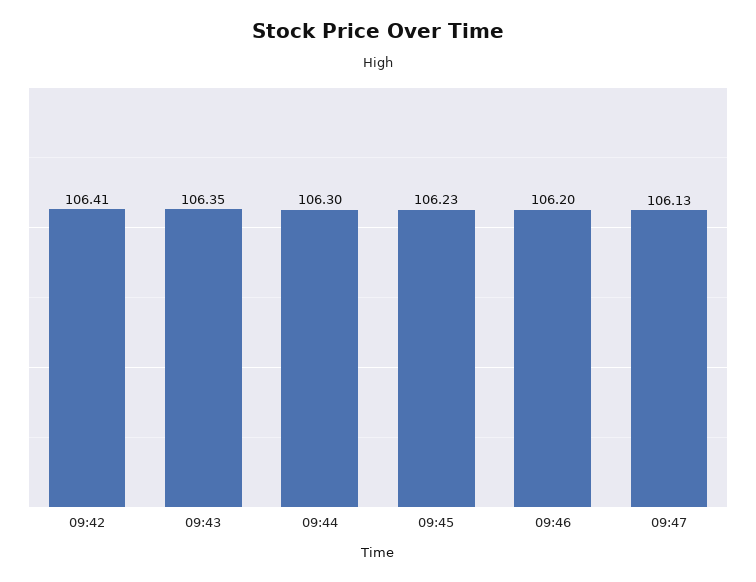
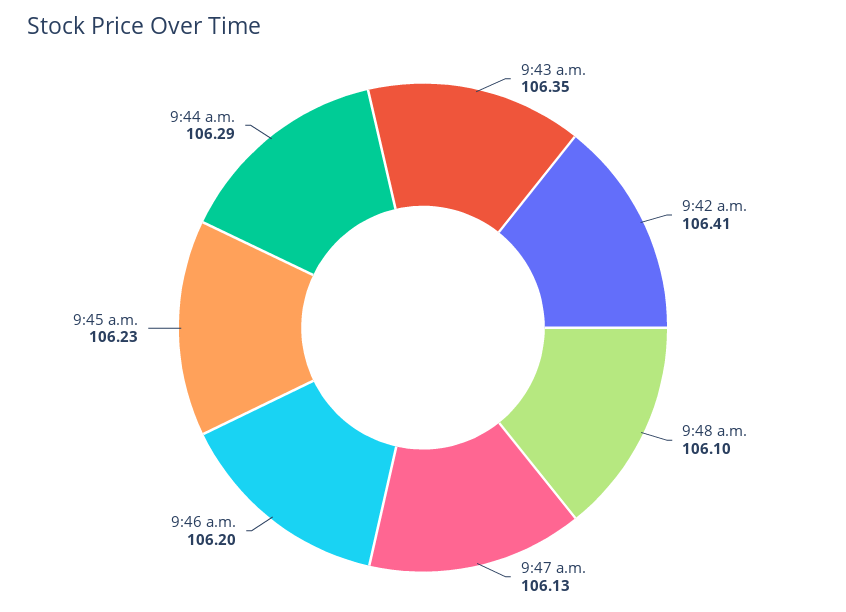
09:44: 106.3 -> 106.29
9:48 a.m.: none -> 106.1

